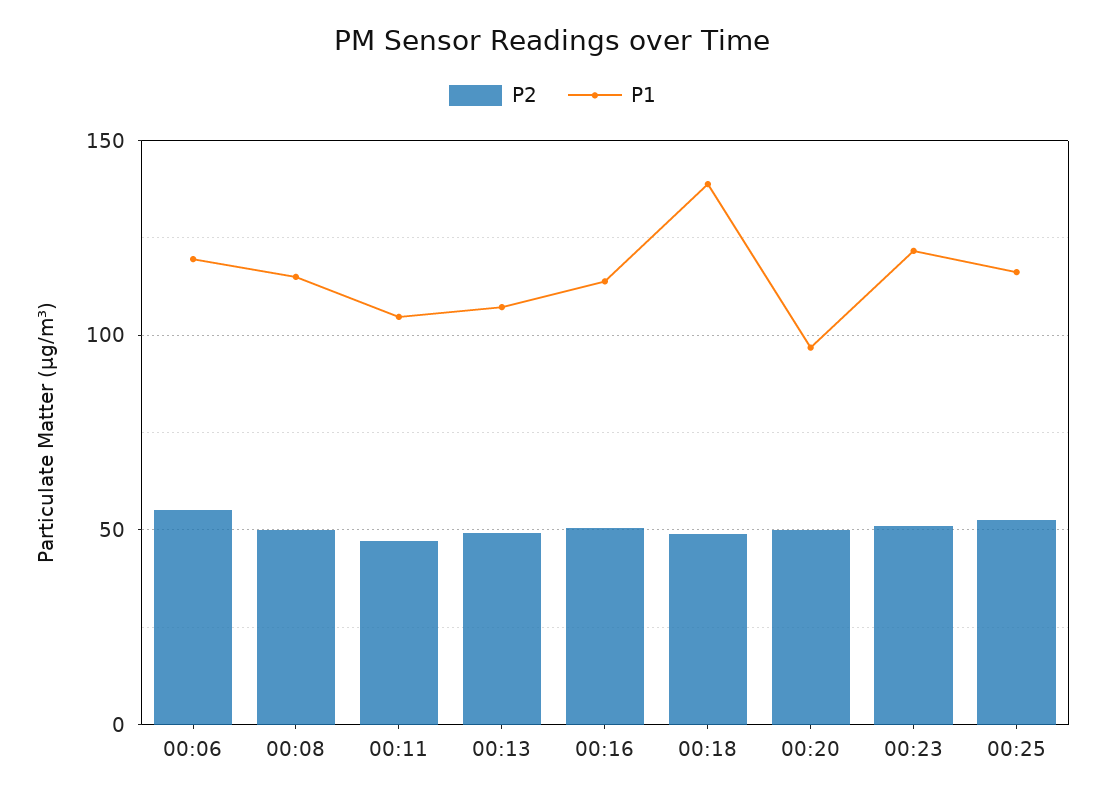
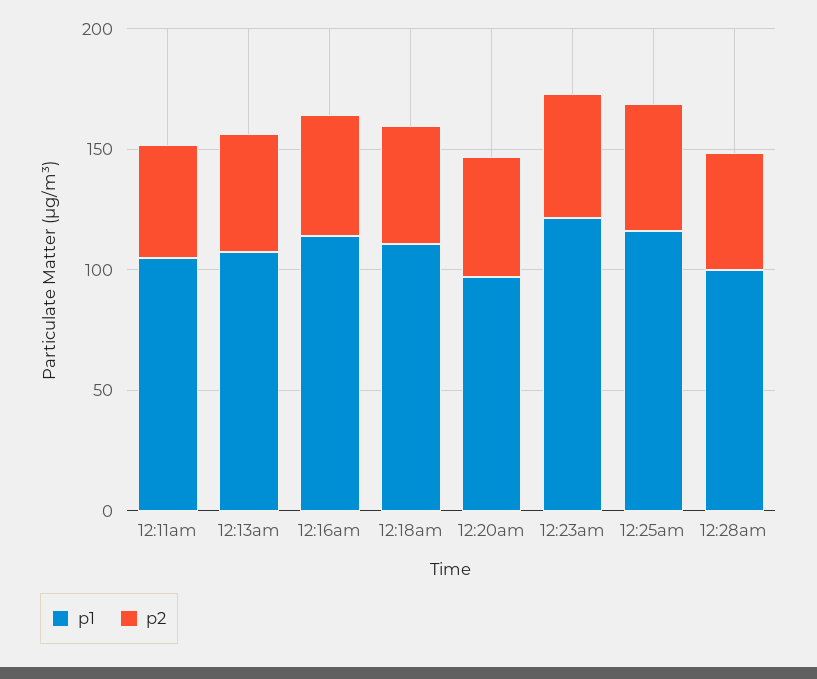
P2, 00:06: 55 -> none
P1, 00:06: 120 -> none
P2, 00:08: 50 -> none
P1, 00:08: 115 -> none
P1, 00:18: 140 -> 110
P1, 12:28am: none -> 100
P2, 12:28am: none -> 50

